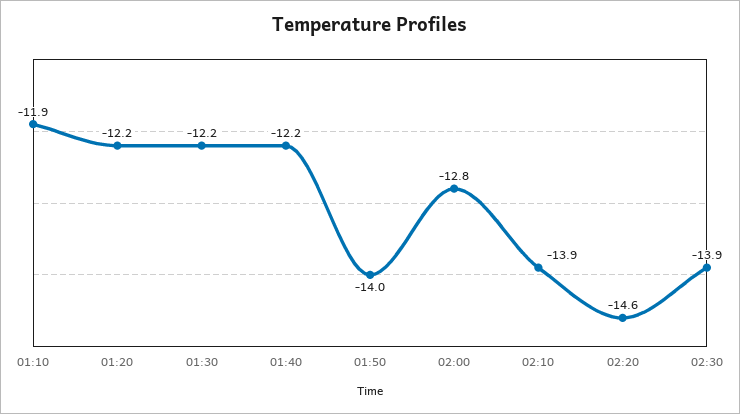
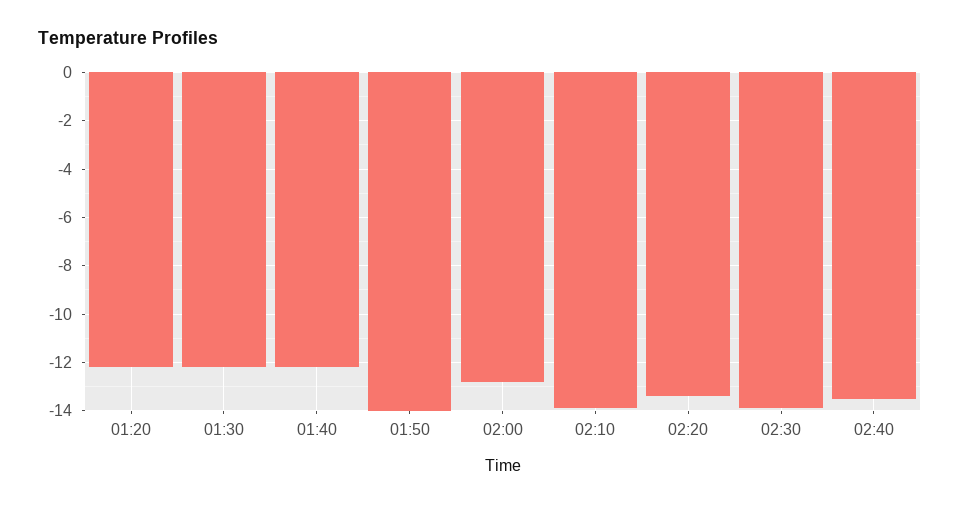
01:10: -11.9 -> none
02:20: -14.6 -> -13.5
02:40: none -> -13.5

